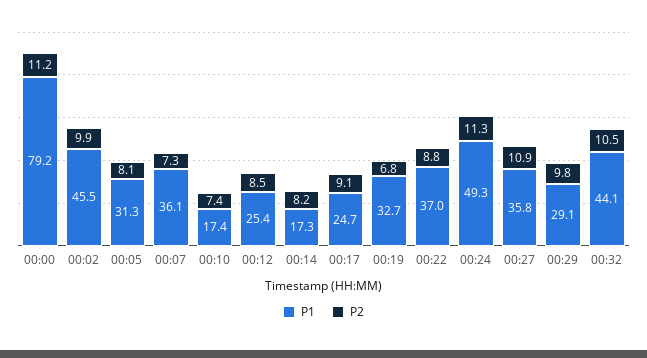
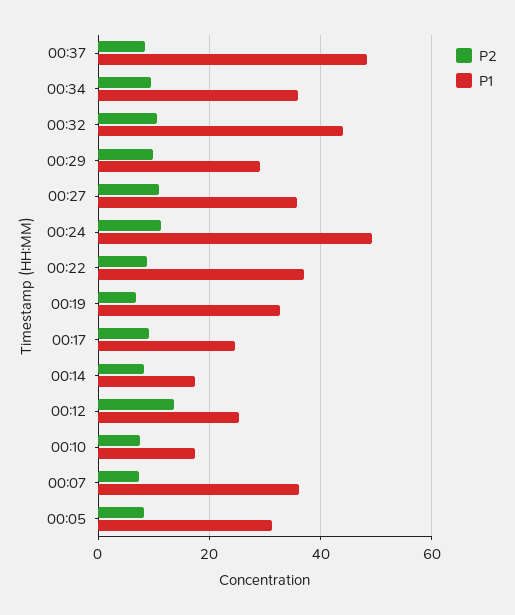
P1, 00:00: 79.2 -> none
P2, 00:00: 11.2 -> none
P1, 00:02: 45.5 -> none
P2, 00:02: 9.9 -> none
P2, 00:12: 8.5 -> 14
P2, 00:37: none -> 8
P1, 00:37: none -> 48
P2, 00:34: none -> 10
P1, 00:34: none -> 36

